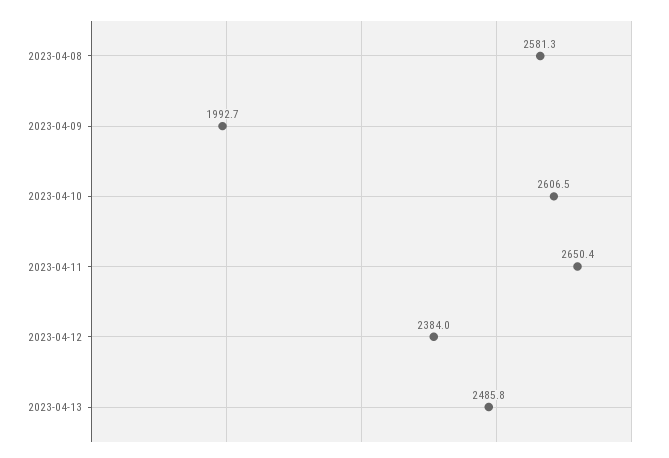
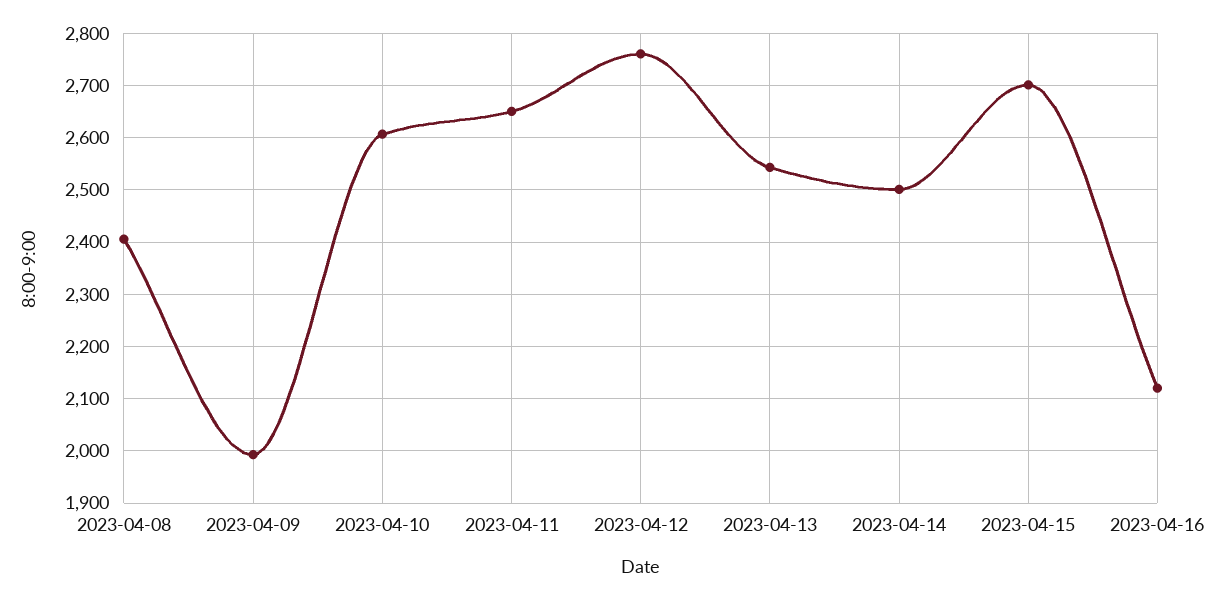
2023-04-08: 2581.3 -> 2400
2023-04-12: 2384 -> 2760
2023-04-13: 2485.8 -> 2540
2023-04-14: none -> 2500
2023-04-15: none -> 2700
2023-04-16: none -> 2120

